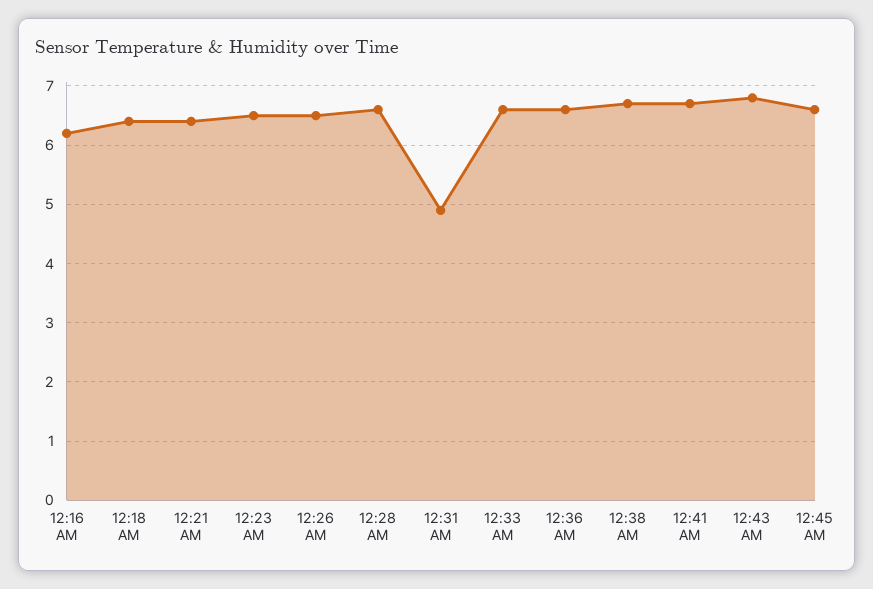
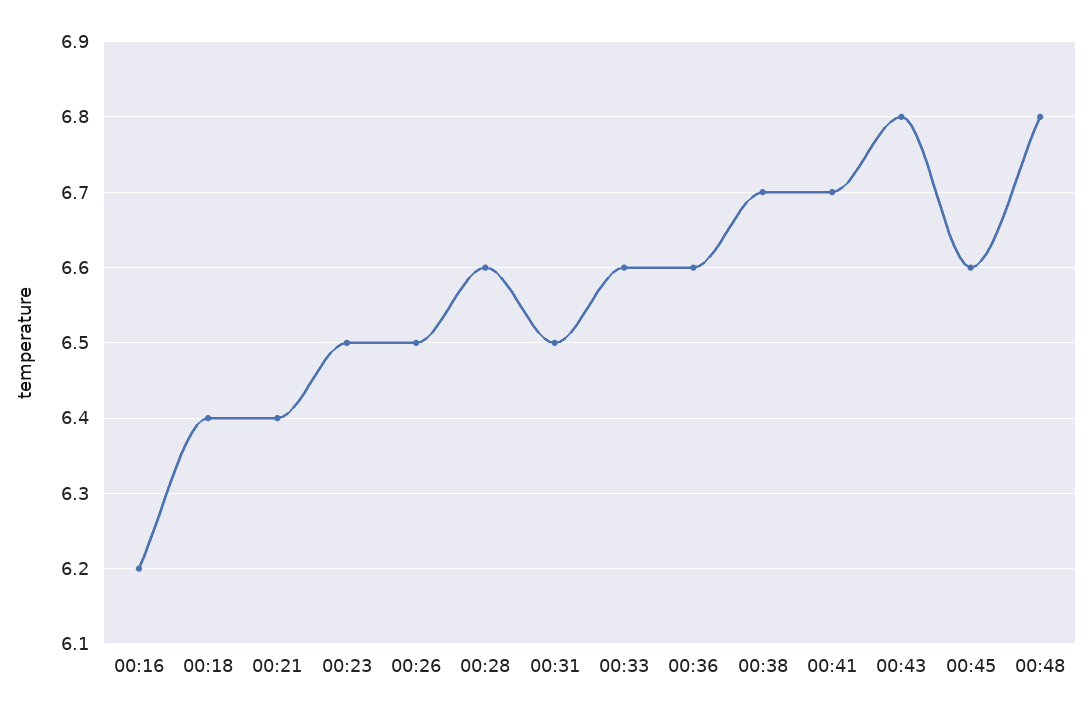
12:31 AM: 5 -> 6.5
00:48: none -> 6.8

